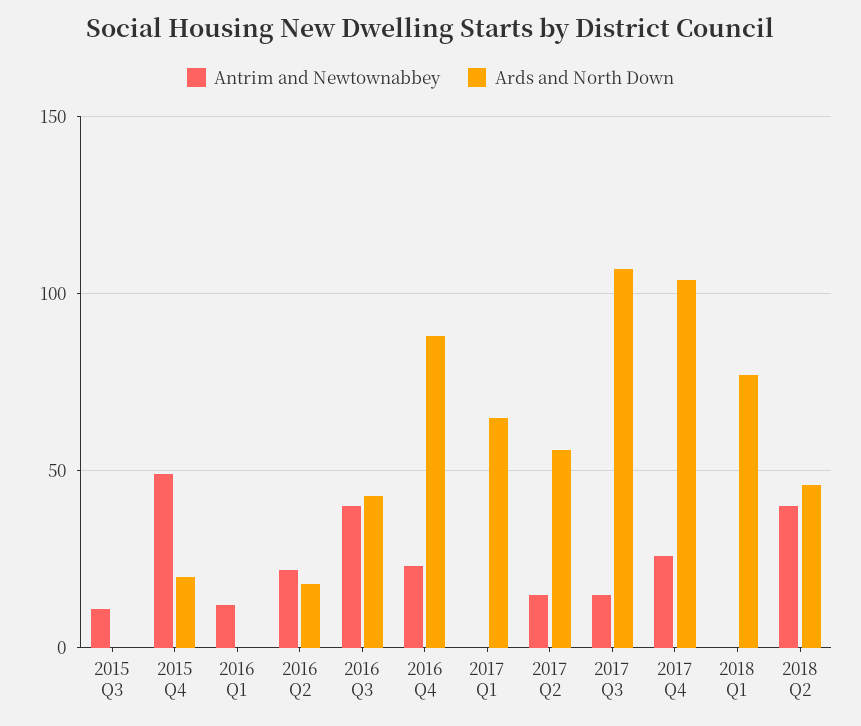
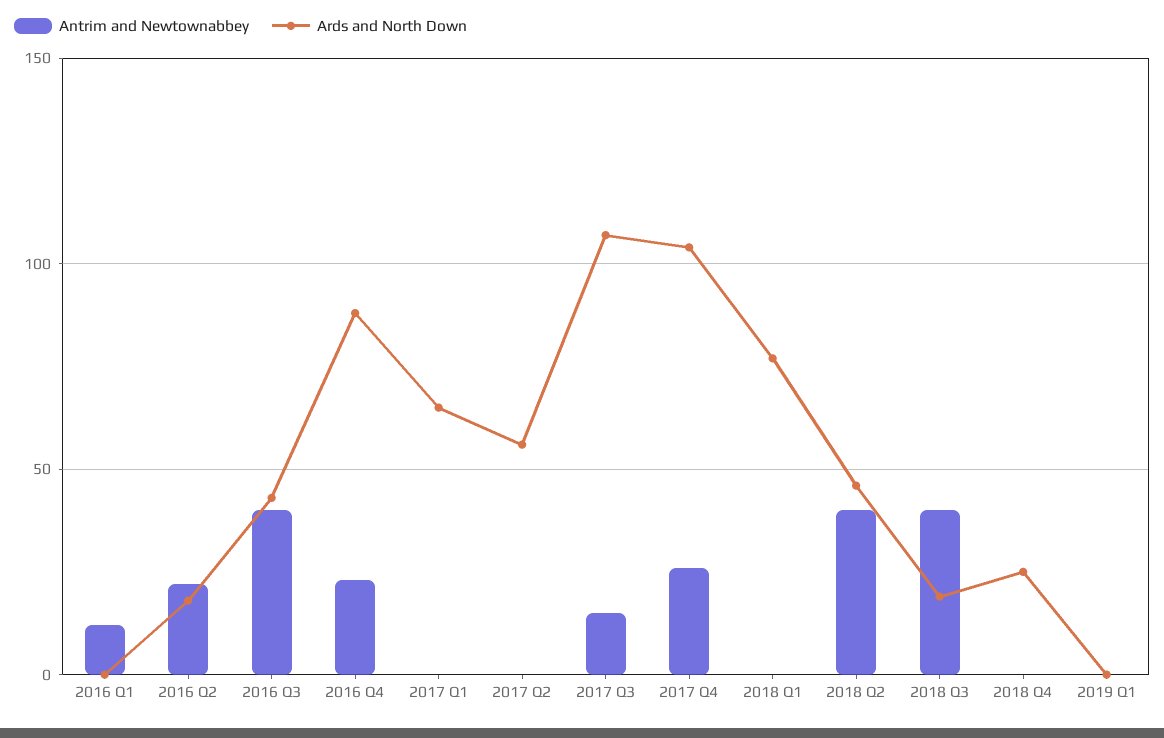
Antrim and Newtownabbey, 2015 Q3: 10 -> none
Ards and North Down, 2015 Q3: 0 -> none
Antrim and Newtownabbey, 2015 Q4: 50 -> none
Ards and North Down, 2015 Q4: 20 -> none
Antrim and Newtownabbey, 2017 Q2: 15 -> 0
Antrim and Newtownabbey, 2018 Q3: none -> 40
Ards and North Down, 2018 Q3: none -> 20
Antrim and Newtownabbey, 2018 Q4: none -> 0
Ards and North Down, 2018 Q4: none -> 25
Antrim and Newtownabbey, 2019 Q1: none -> 0
Ards and North Down, 2019 Q1: none -> 0

